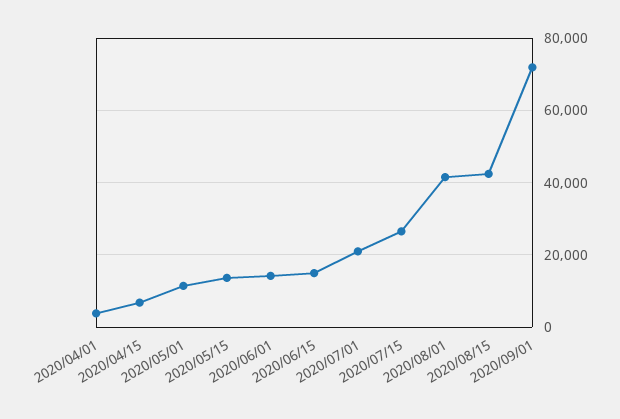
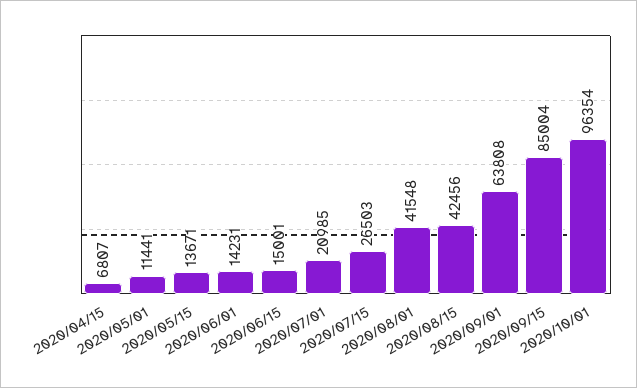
2020/04/01: 4000 -> none
2020/09/01: 72000 -> 63808
2020/09/15: none -> 85004
2020/10/01: none -> 96354

